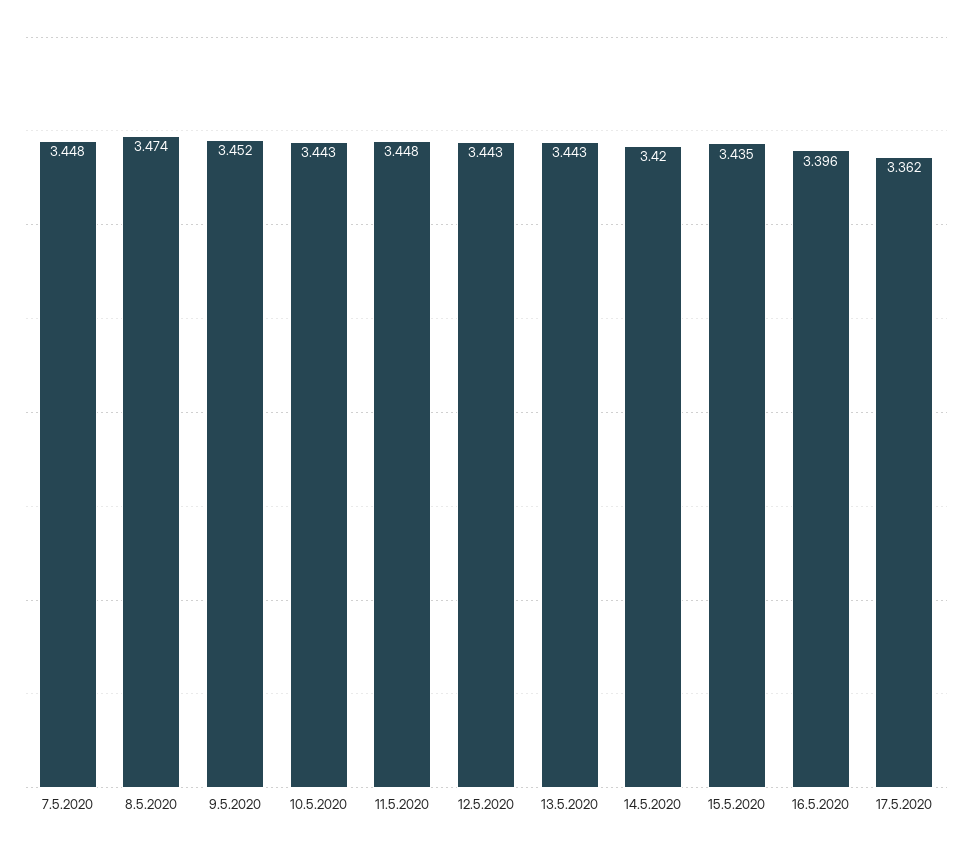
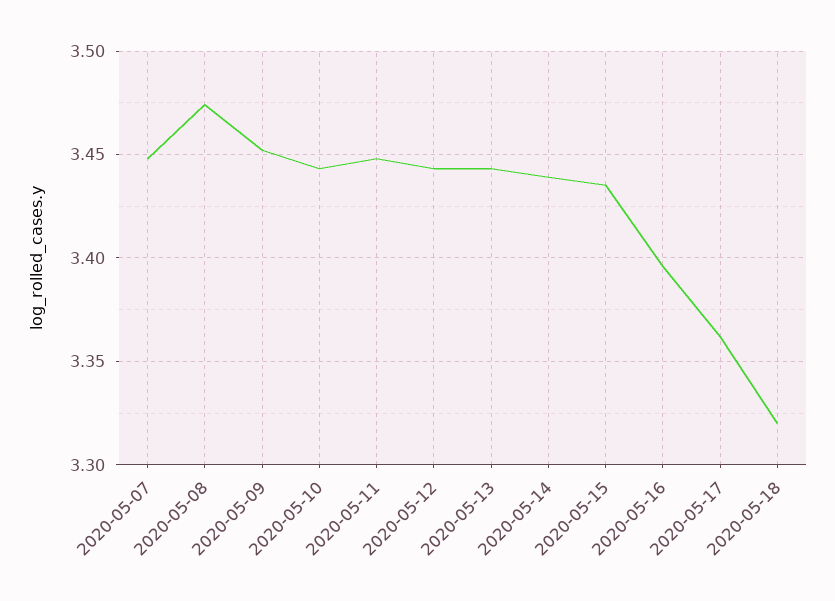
14.5.2020: 3.42 -> 3.44
2020-05-18: none -> 3.32

